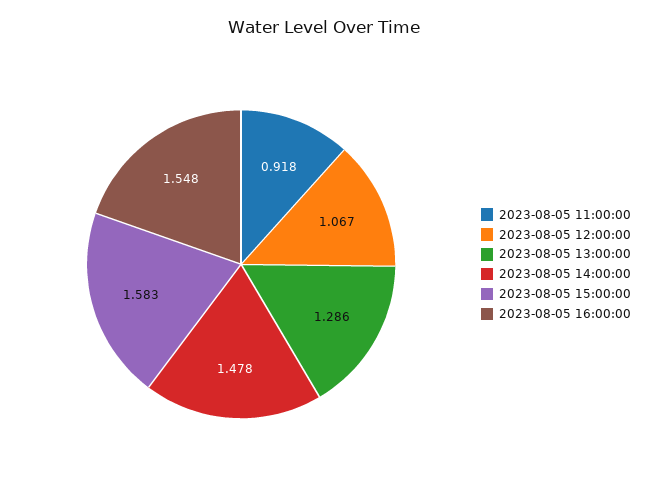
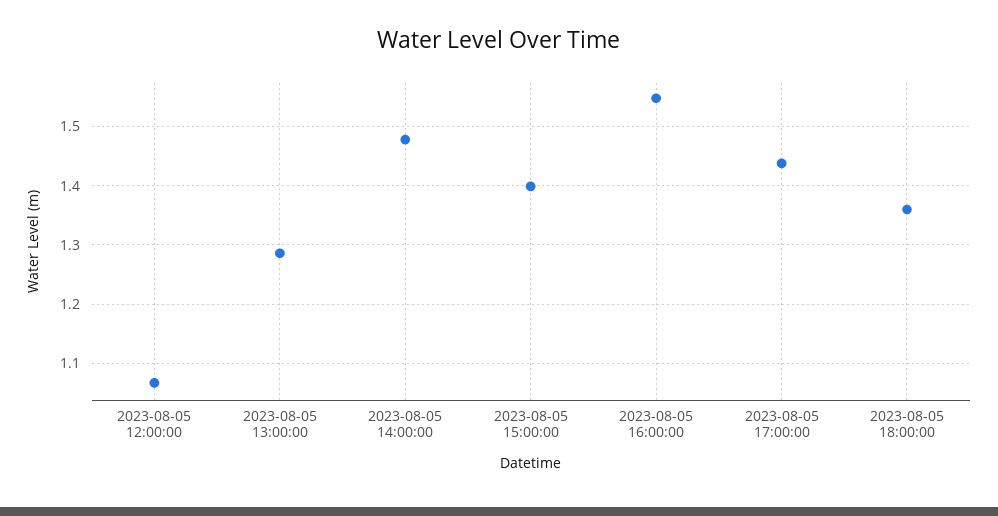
2023-08-05 11:00:00: 0.918 -> none
2023-08-05 15:00:00: 1.583 -> 1.4
2023-08-05 17:00:00: none -> 1.44
2023-08-05 18:00:00: none -> 1.36

